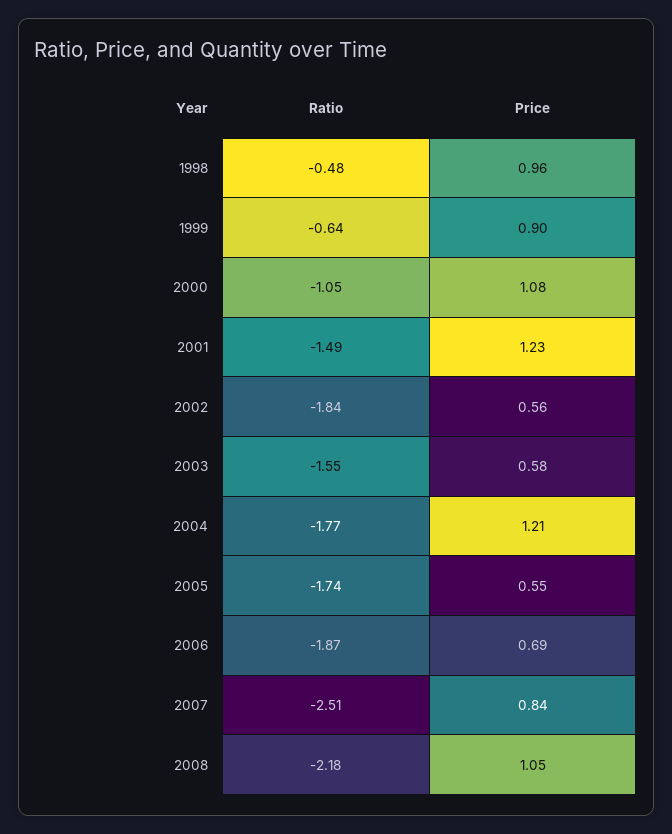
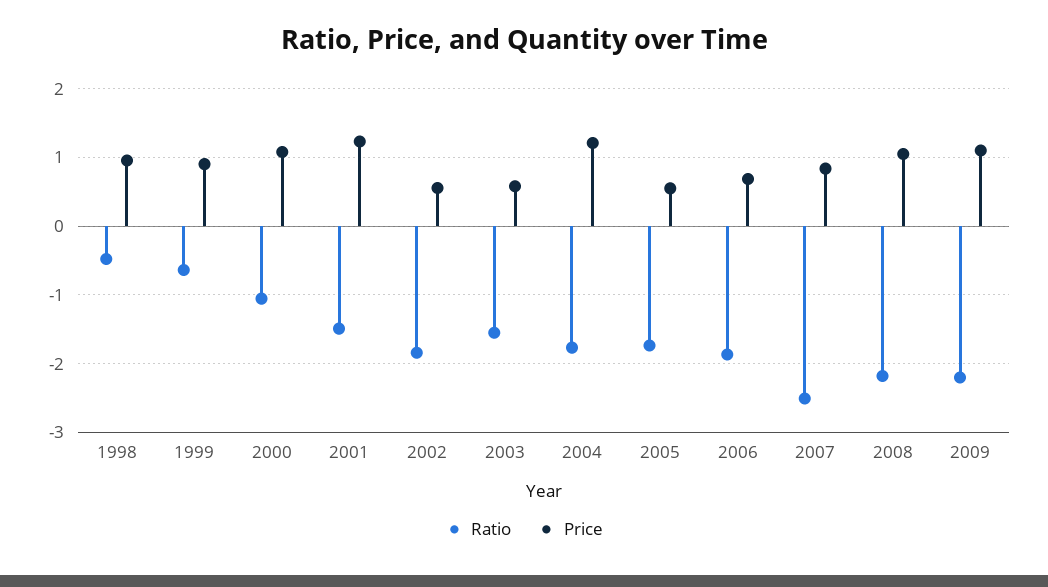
Ratio, 2009: none -> -2.2
Price, 2009: none -> 1.1

